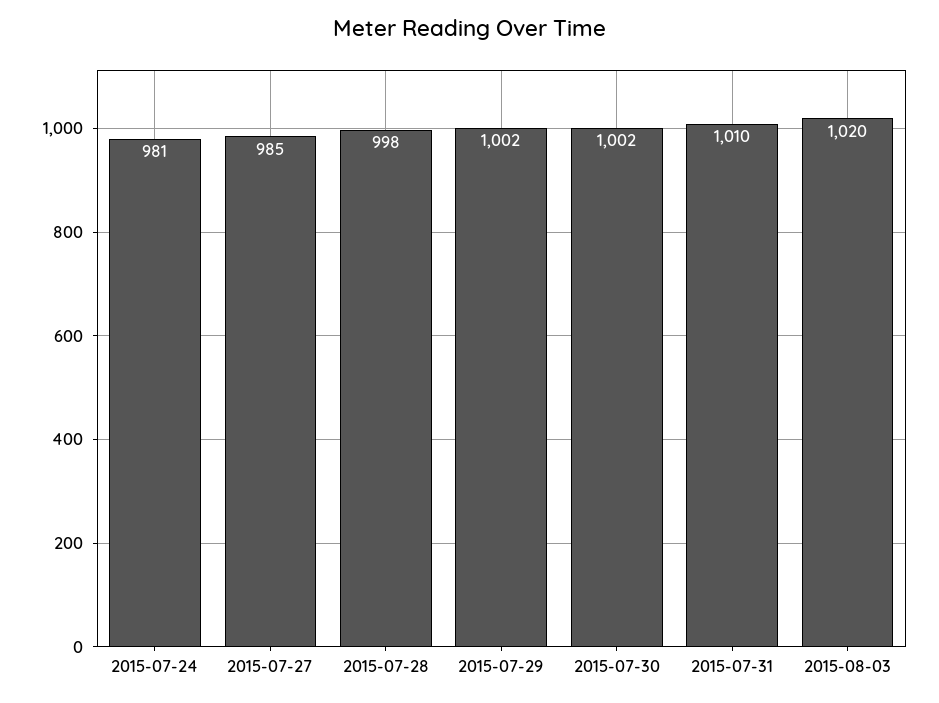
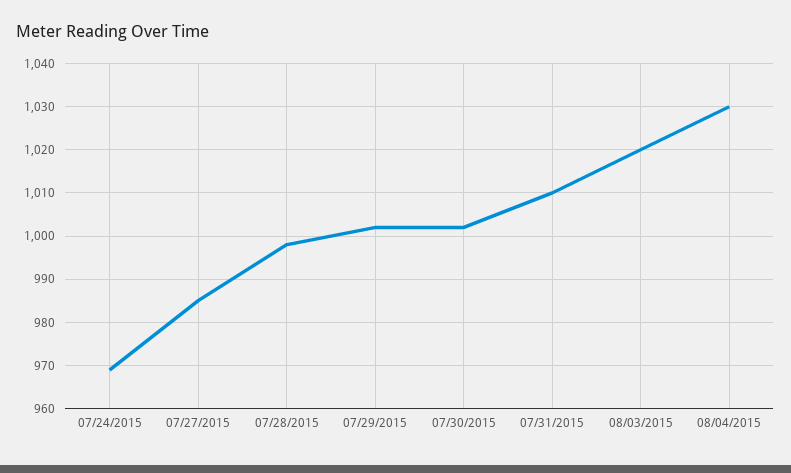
2015-07-24: 981 -> 970
08/04/2015: none -> 1030

